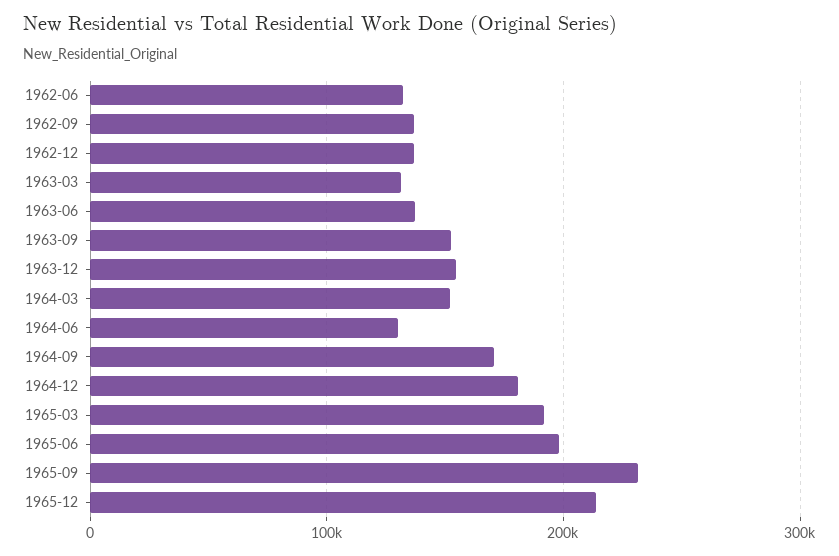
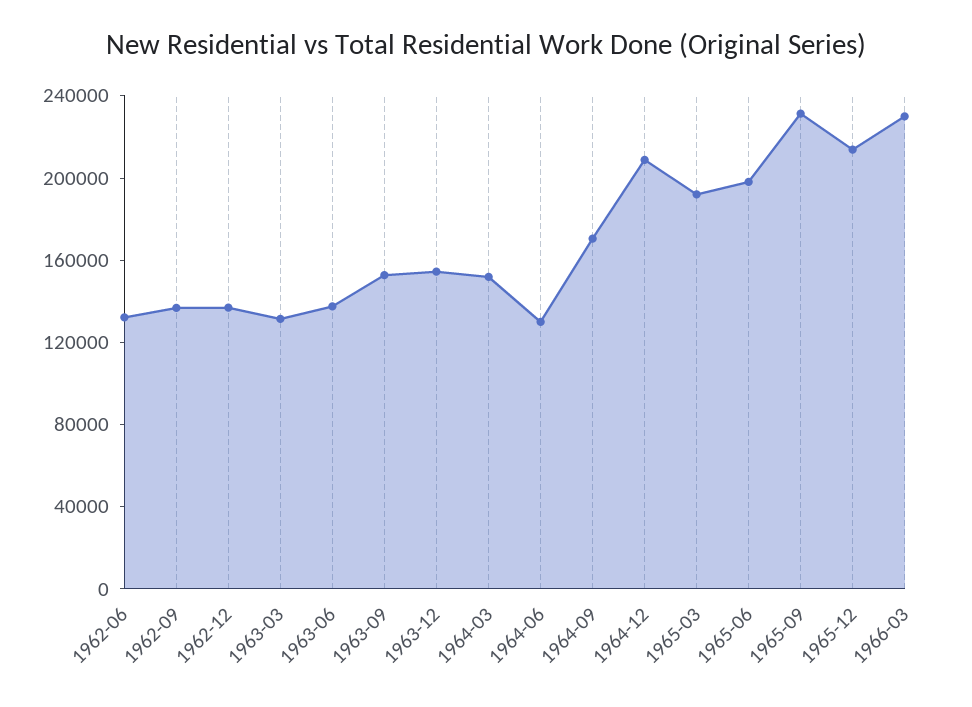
1964-12: 180000 -> 210000
1966-03: none -> 230000

